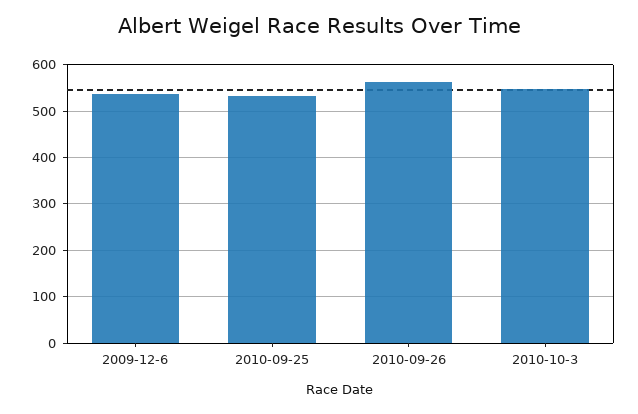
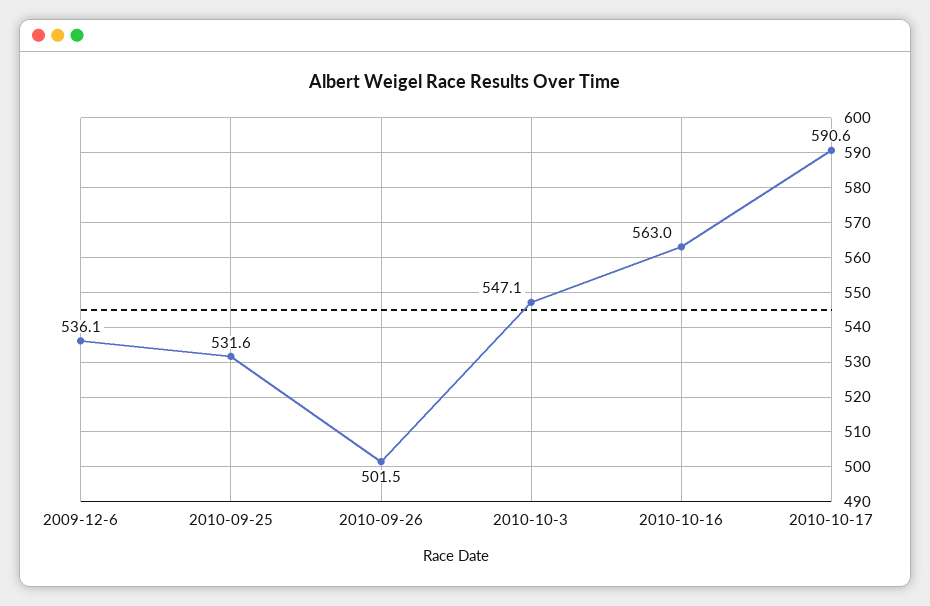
2010-09-26: 560 -> 501.5
2010-10-16: none -> 563
2010-10-17: none -> 590.6

